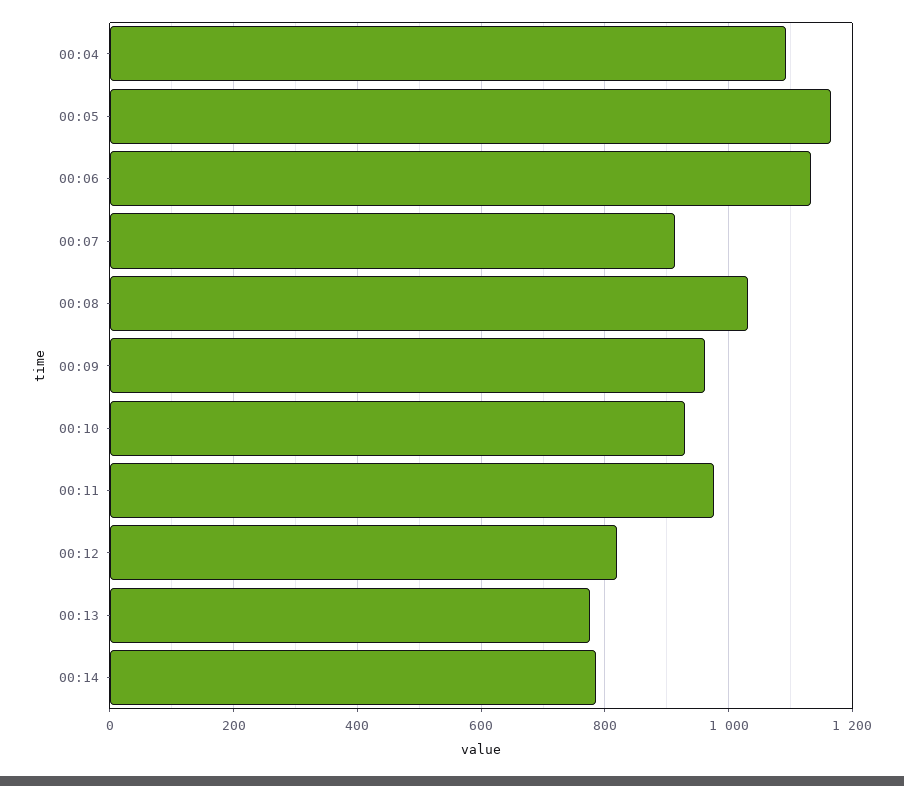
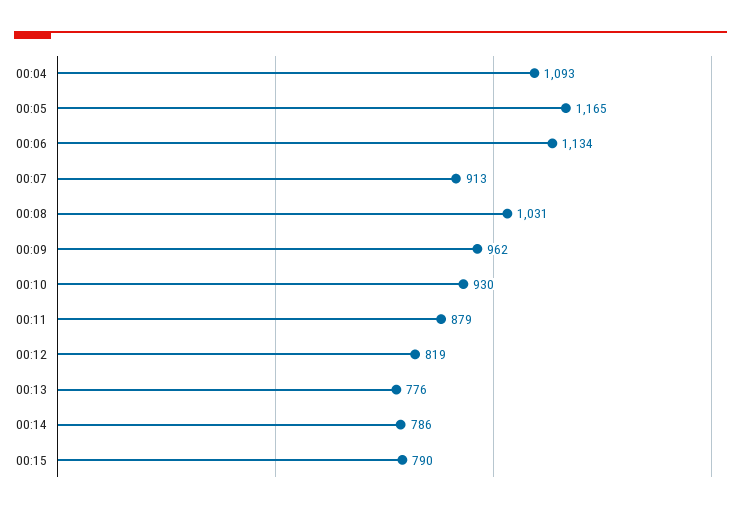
00:11: 980 -> 879
00:15: none -> 790

